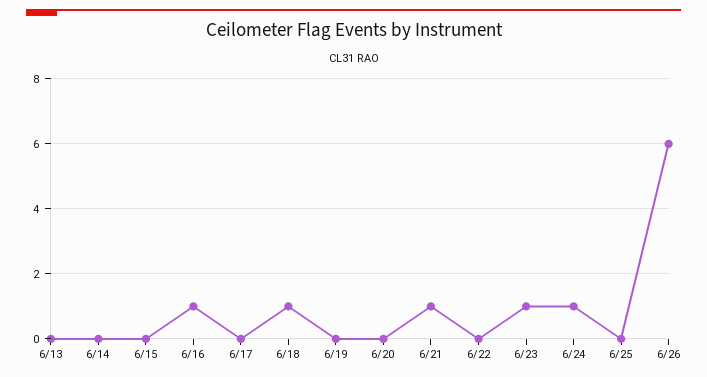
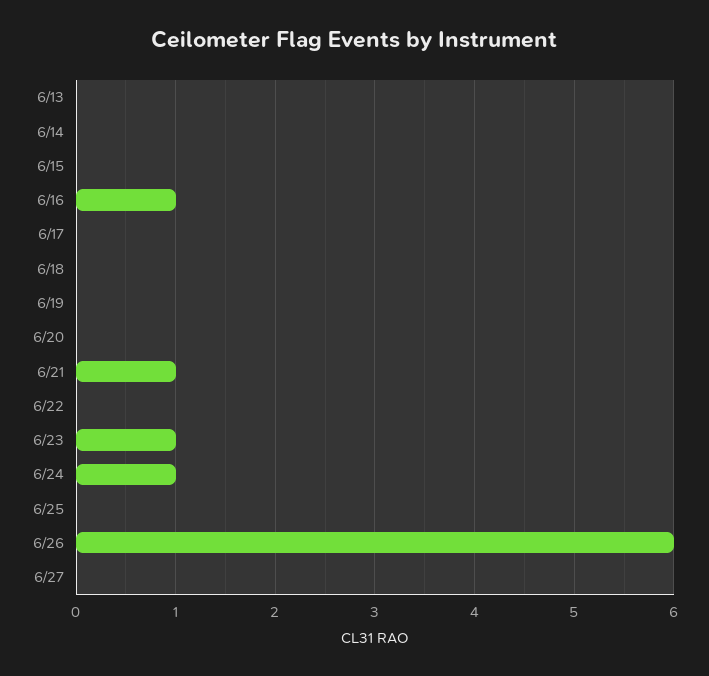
6/18: 1 -> 0
6/27: none -> 0

